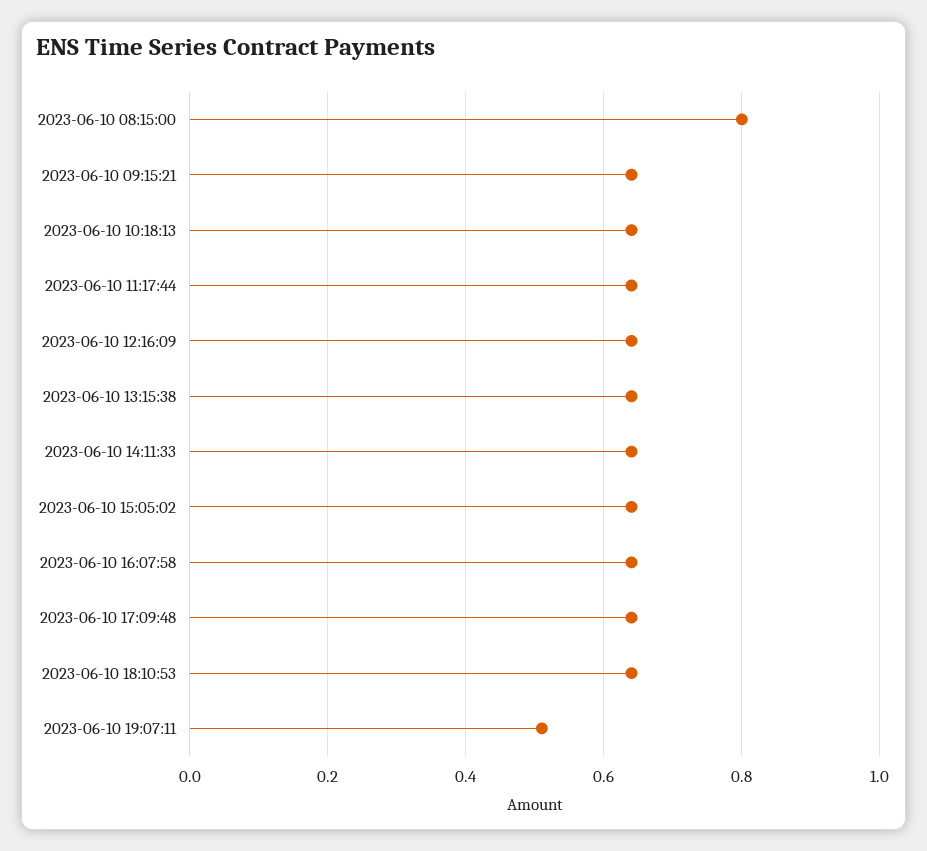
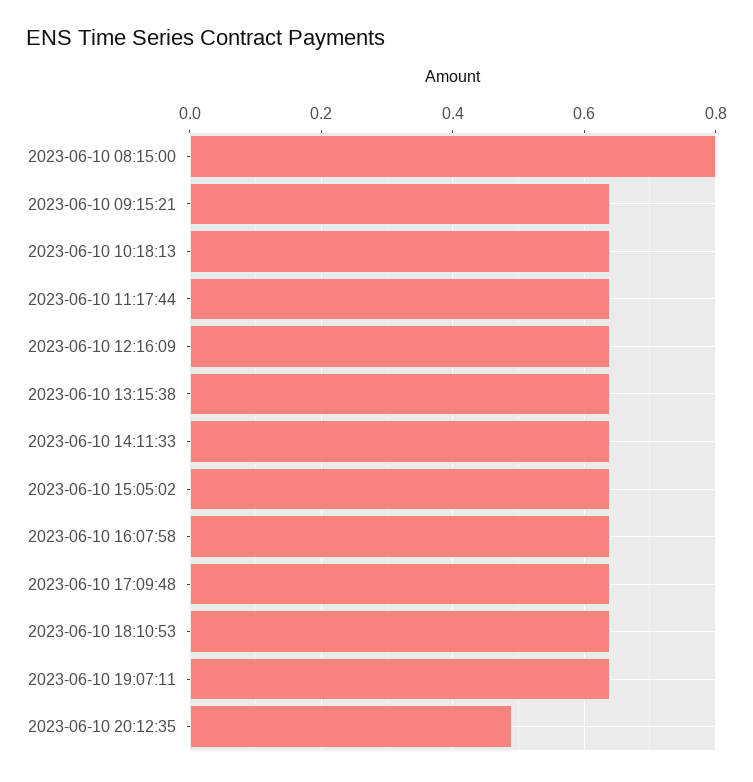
2023-06-10 19:07:11: 0.5 -> 0.65
2023-06-10 20:12:35: none -> 0.5

